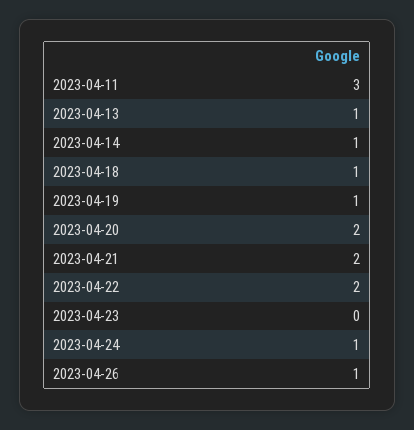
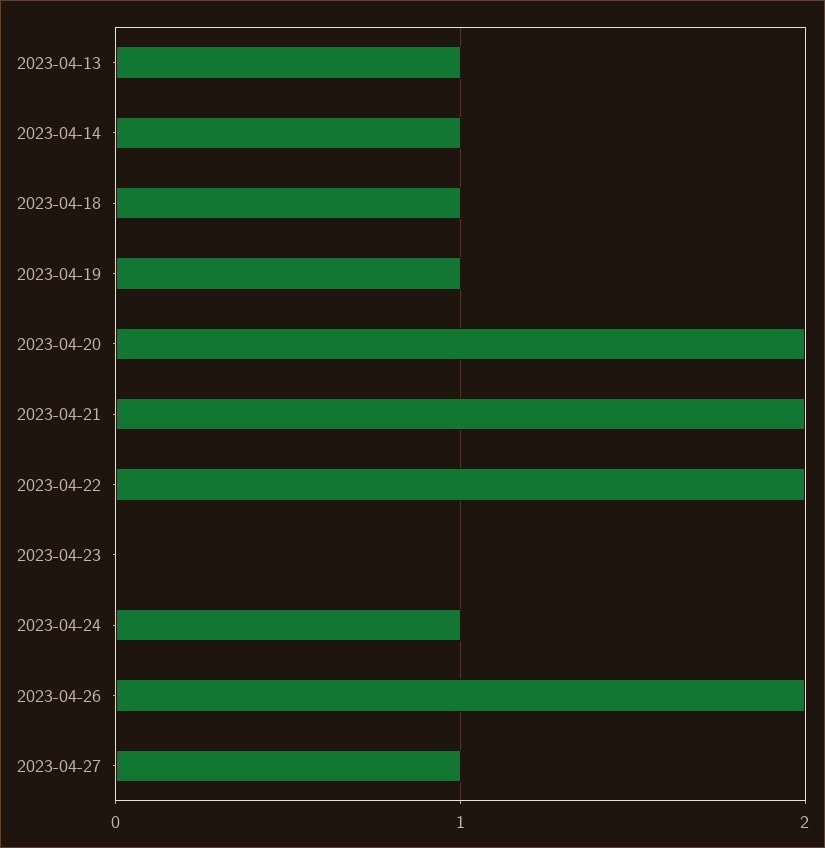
2023-04-11: 3 -> none
2023-04-26: 1 -> 2
2023-04-27: none -> 1

